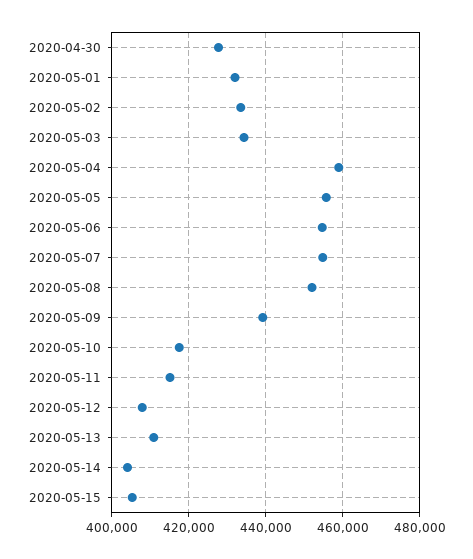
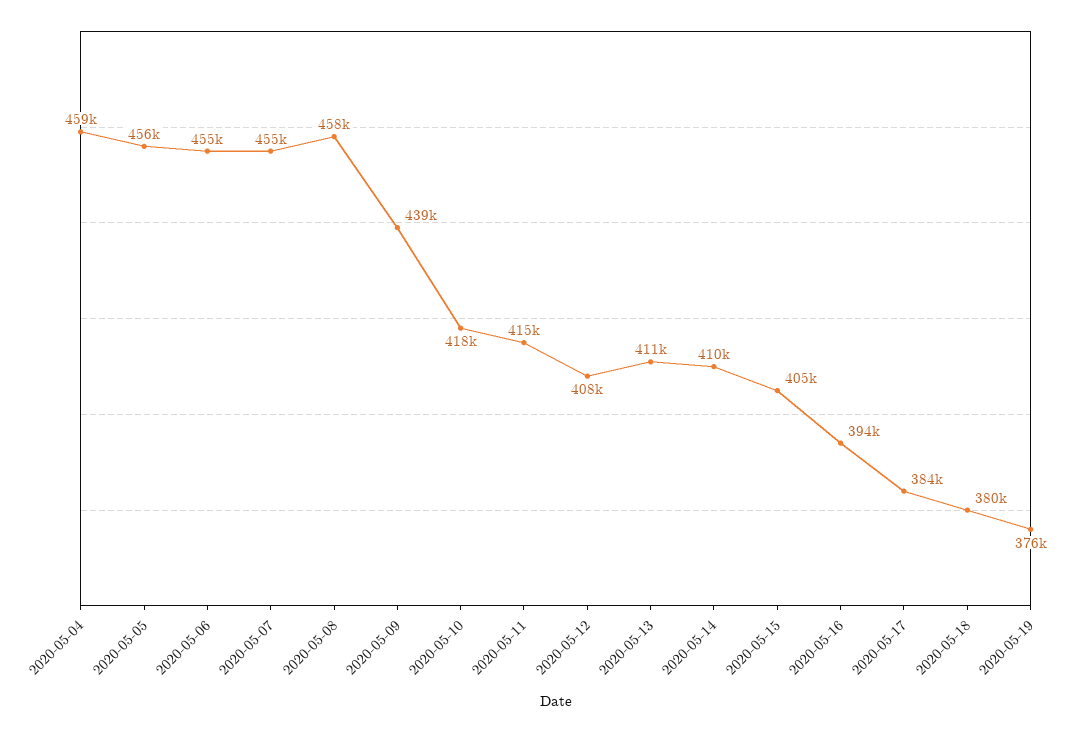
2020-04-30: 428000 -> none
2020-05-01: 432000 -> none
2020-05-02: 434000 -> none
2020-05-03: 434000 -> none
2020-05-08: 452000 -> 458000
2020-05-14: 404000 -> 410000
2020-05-16: none -> 394000
2020-05-17: none -> 384000
2020-05-18: none -> 380000
2020-05-19: none -> 376000

